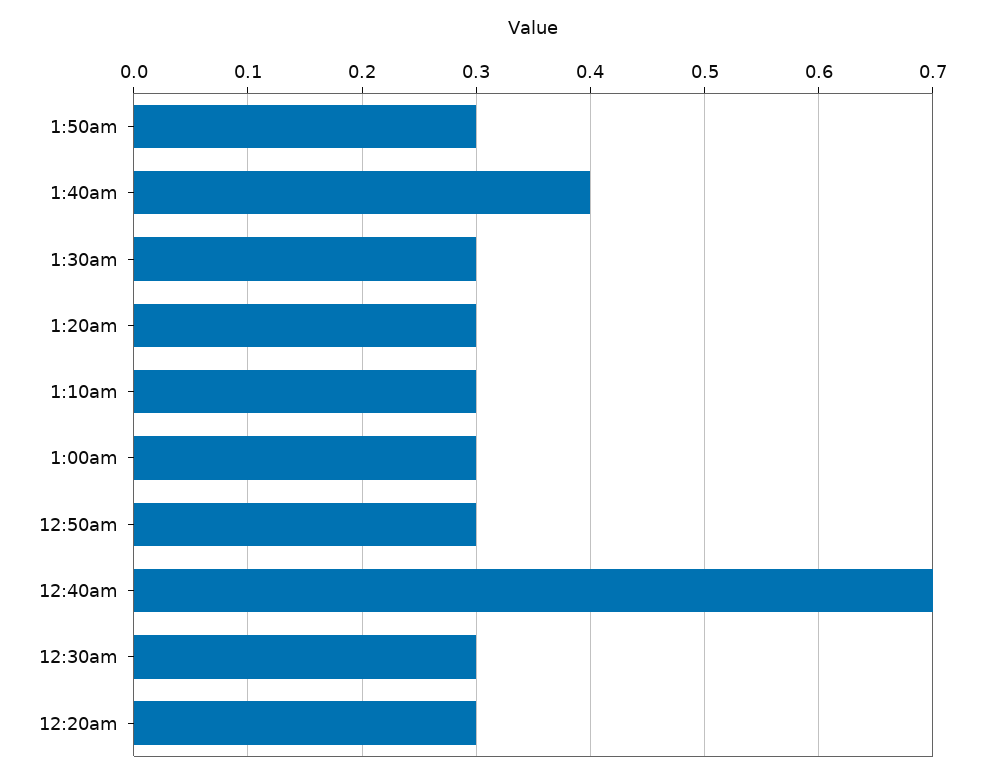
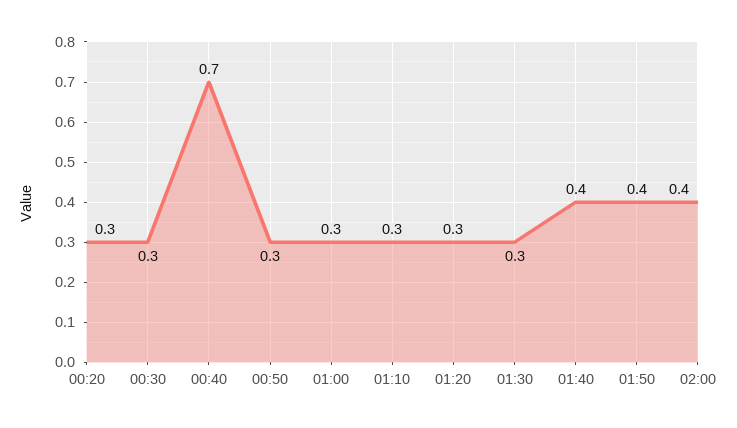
1:50am: 0.3 -> 0.4
02:00: none -> 0.4

